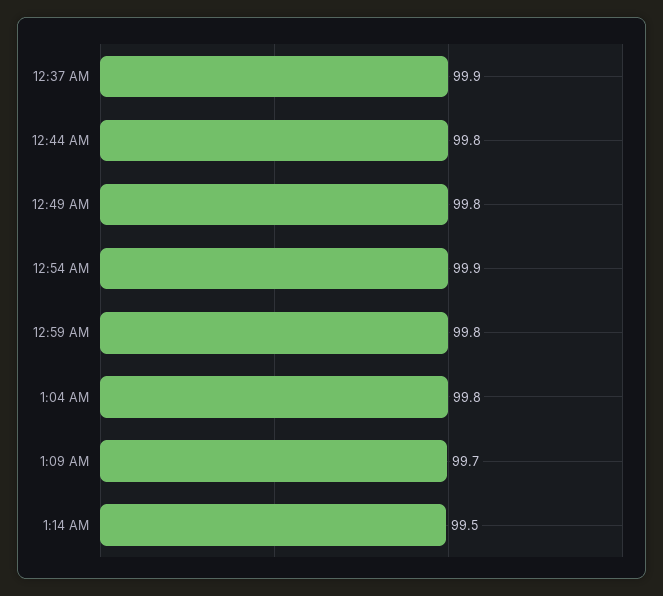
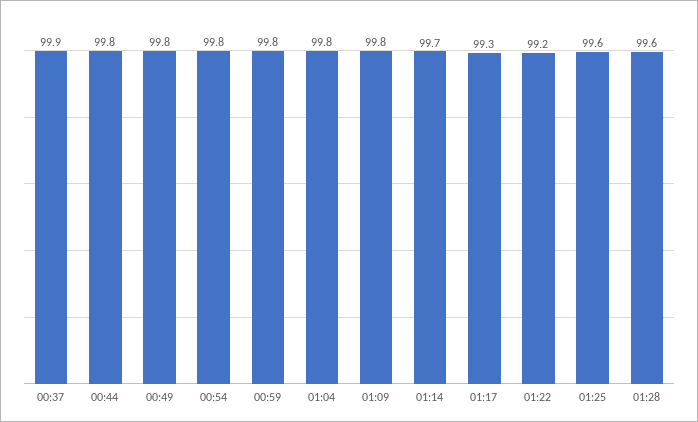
12:54 AM: 99.9 -> 99.8
1:09 AM: 99.7 -> 99.8
1:14 AM: 99.5 -> 99.7
01:17: none -> 99.3
01:22: none -> 99.2
01:25: none -> 99.6
01:28: none -> 99.6

